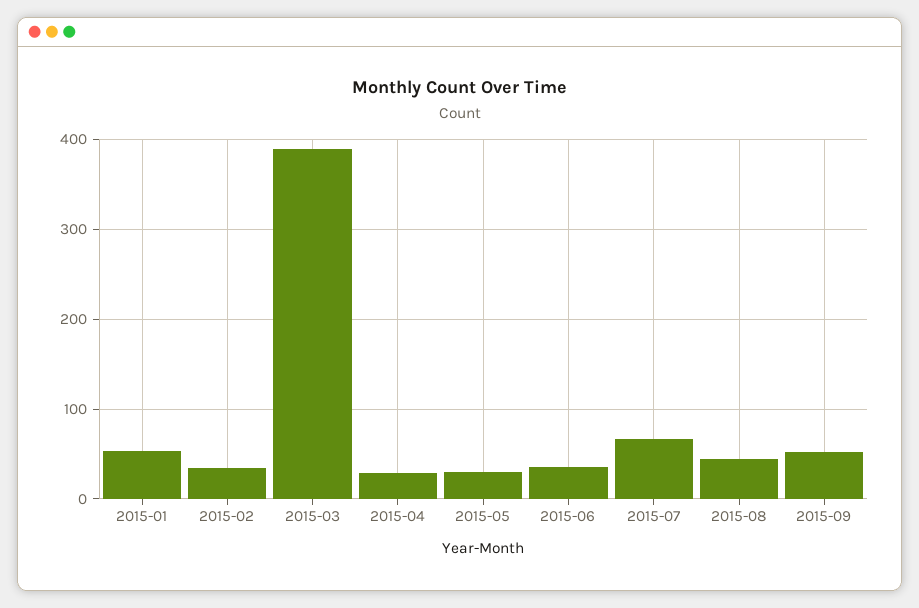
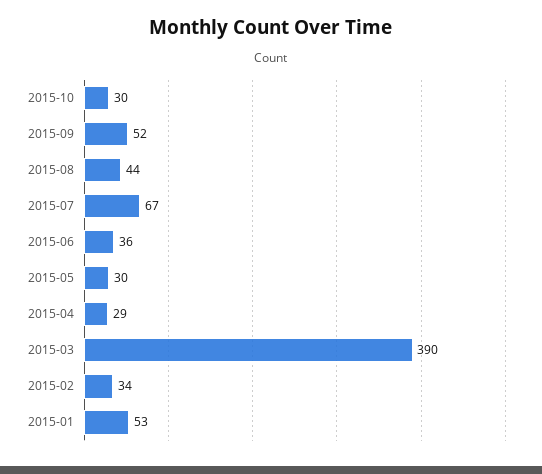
2015-10: none -> 30

